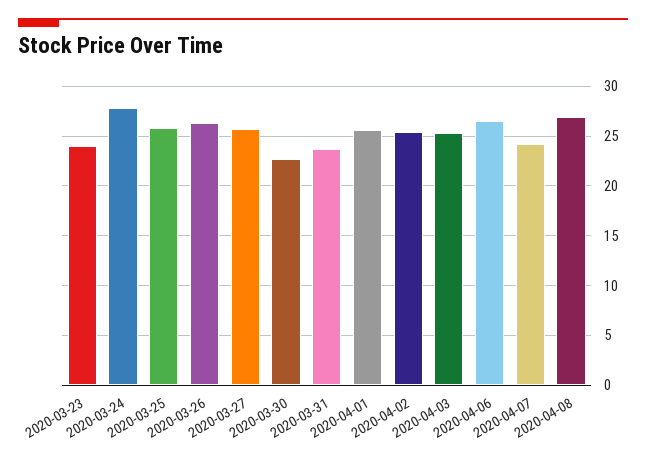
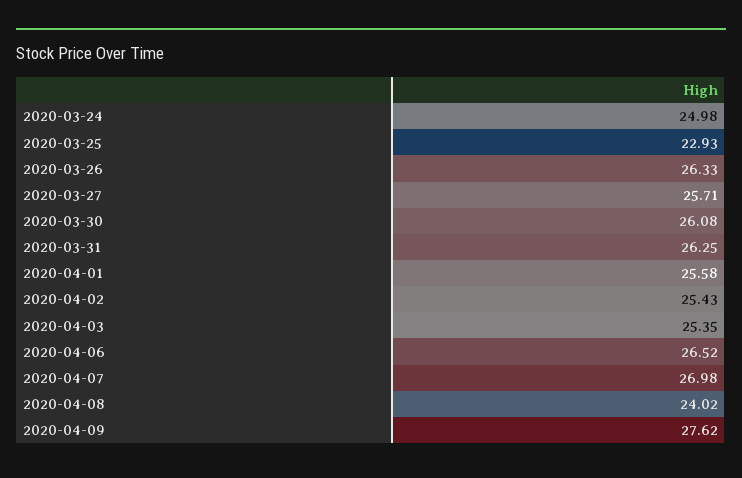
2020-03-23: 24 -> none
2020-03-24: 28 -> 24.98
2020-03-25: 26 -> 22.93
2020-03-30: 23 -> 26.08
2020-03-31: 24 -> 26.25
2020-04-07: 24 -> 26.98
2020-04-08: 27 -> 24.02
2020-04-09: none -> 27.62

